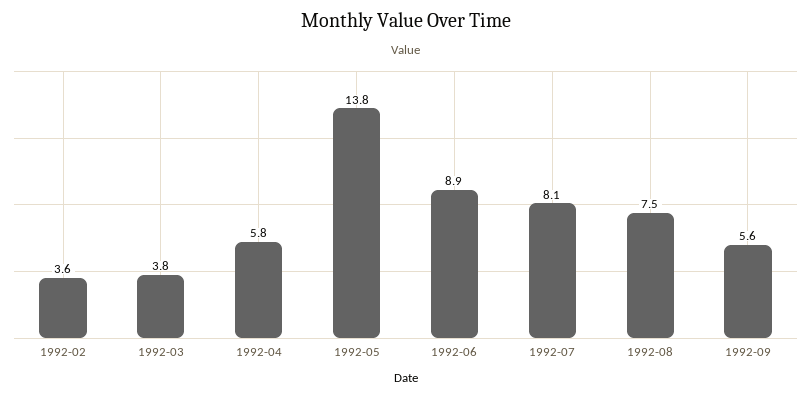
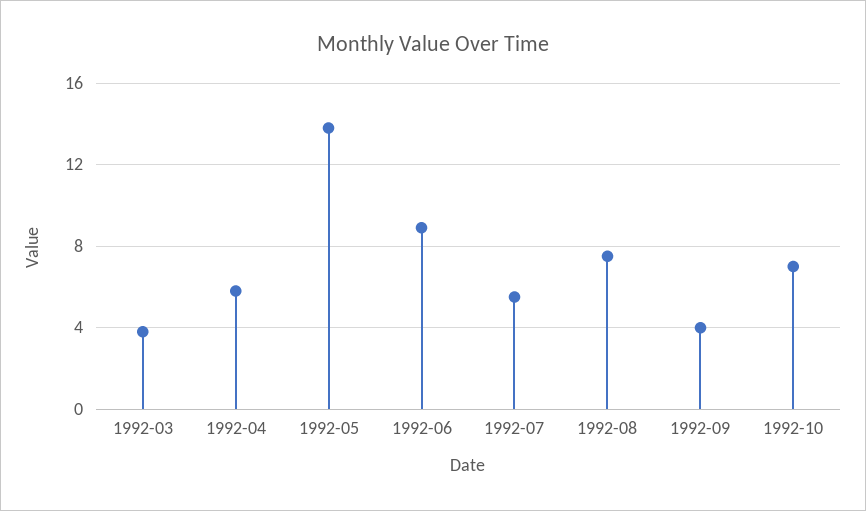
1992-02: 3.6 -> none
1992-07: 8.1 -> 5.5
1992-09: 5.6 -> 4
1992-10: none -> 7

